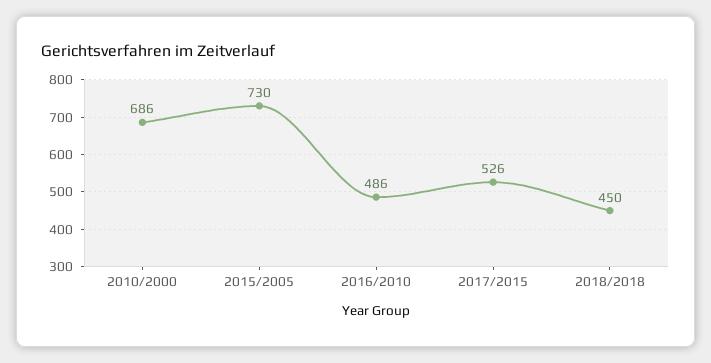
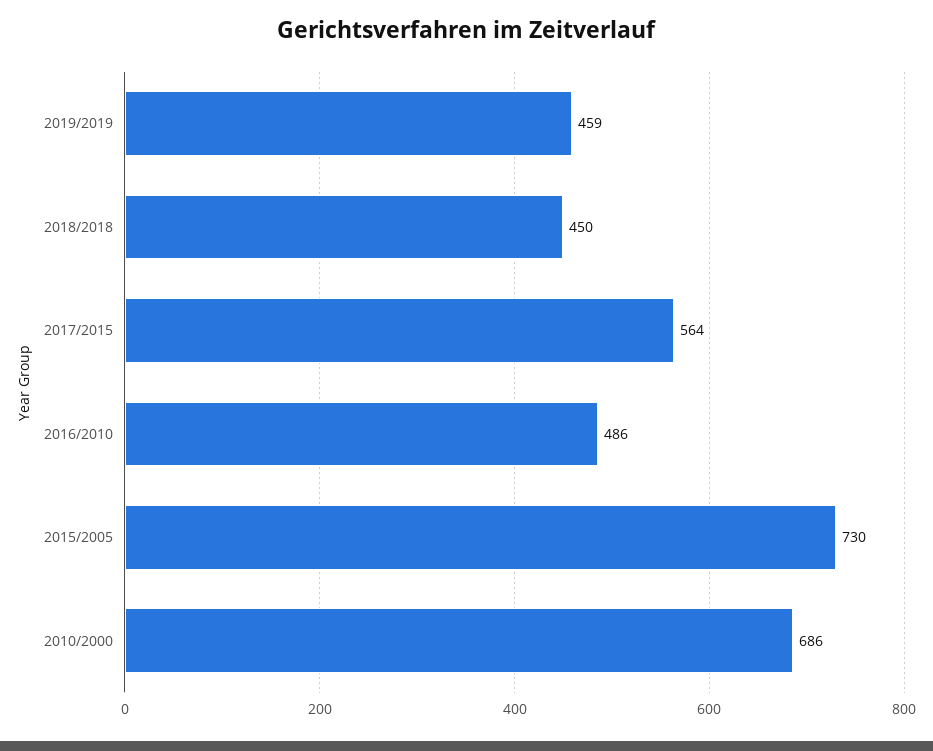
2017/2015: 526 -> 564
2019/2019: none -> 459

